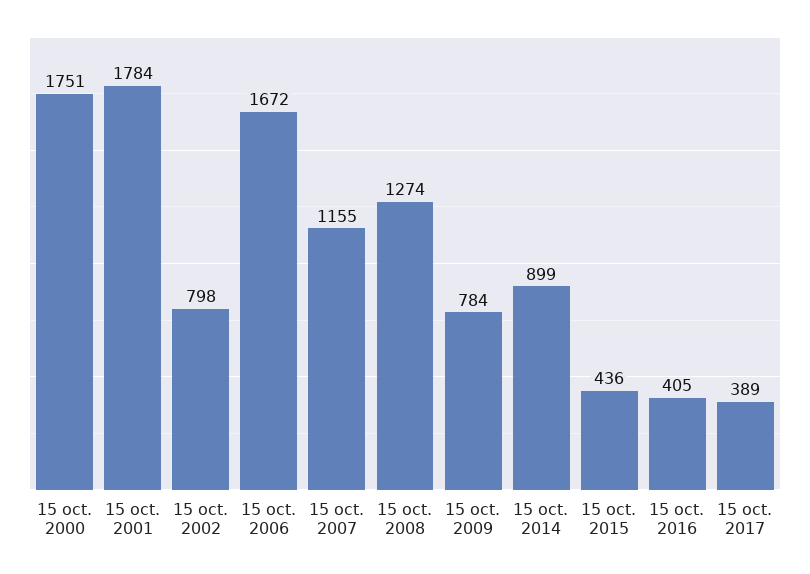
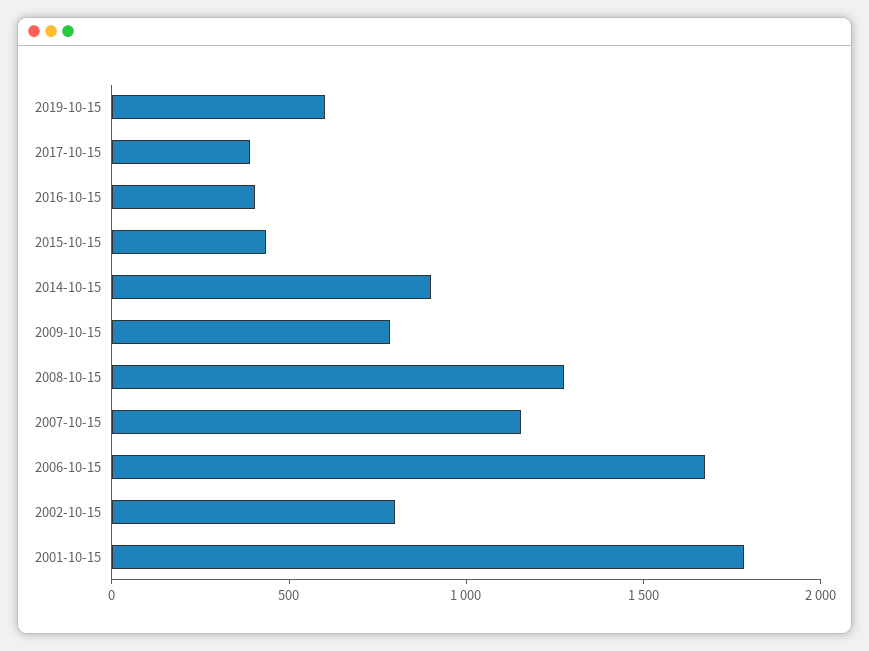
15 oct. 2000: 1751 -> none
2019-10-15: none -> 600

